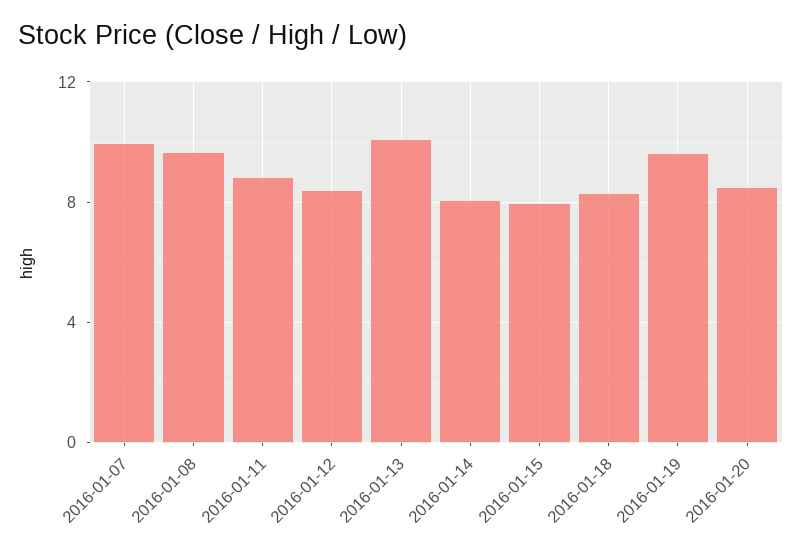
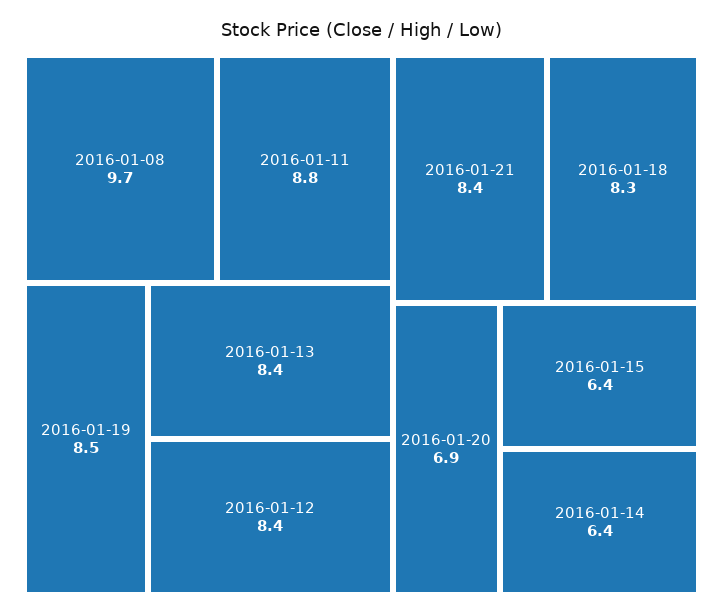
2016-01-07: 10 -> none
2016-01-13: 10 -> 8.4
2016-01-14: 8 -> 6.4
2016-01-15: 8 -> 6.4
2016-01-19: 9.5 -> 8.5
2016-01-20: 8.5 -> 6.9
2016-01-21: none -> 8.4

